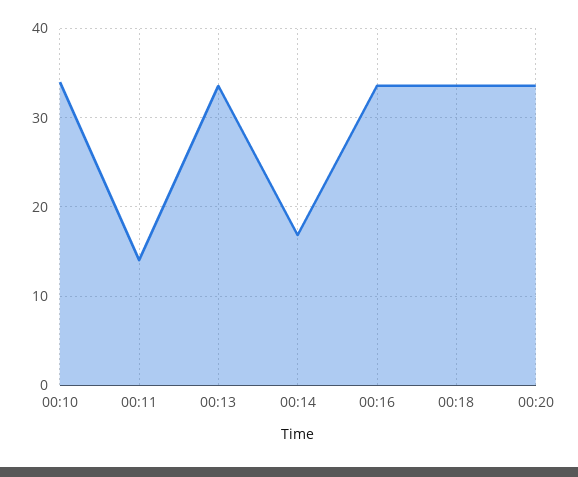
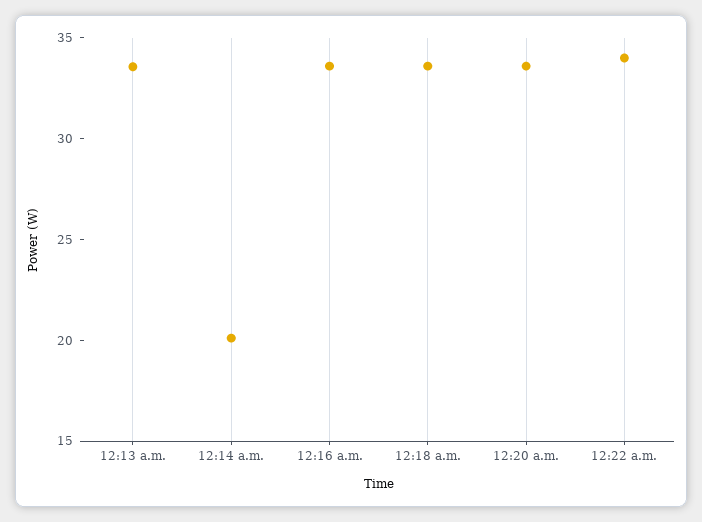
00:10: 34 -> none
00:11: 14 -> none
00:14: 17 -> 20
12:22 a.m.: none -> 34

